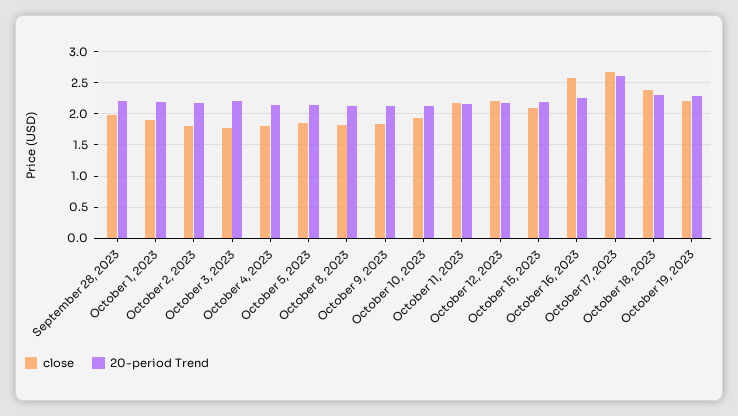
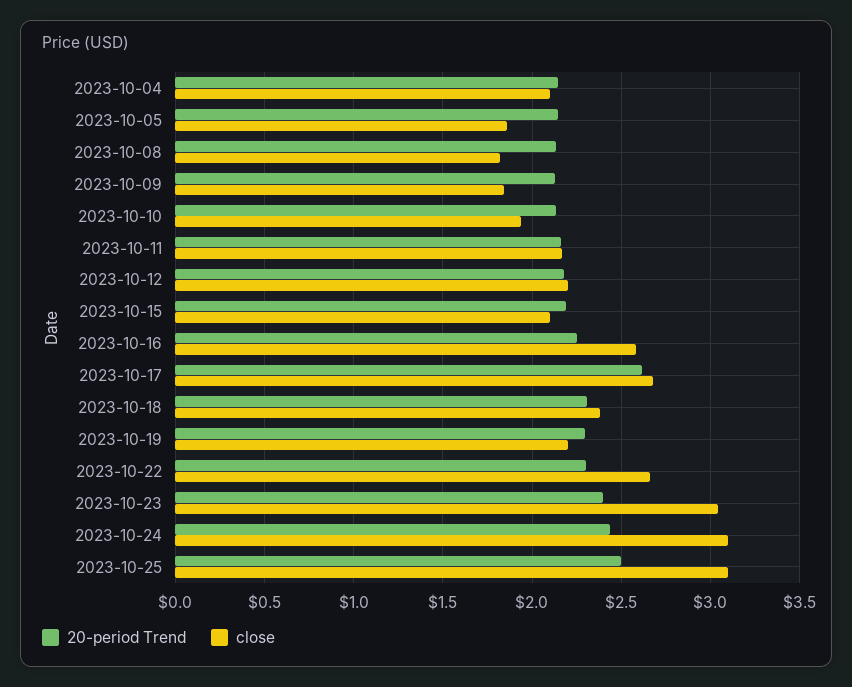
close, September 28, 2023: 2 -> none
20-period Trend, September 28, 2023: 2.2 -> none
close, October 1, 2023: 1.9 -> none
20-period Trend, October 1, 2023: 2.2 -> none
close, October 2, 2023: 1.8 -> none
20-period Trend, October 2, 2023: 2.2 -> none
close, October 3, 2023: 1.8 -> none
20-period Trend, October 3, 2023: 2.2 -> none
close, October 4, 2023: 1.8 -> 2.1
20-period Trend, 2023-10-22: none -> 2.3
close, 2023-10-22: none -> 2.65
20-period Trend, 2023-10-23: none -> 2.4
close, 2023-10-23: none -> 3.05
20-period Trend, 2023-10-24: none -> 2.45
close, 2023-10-24: none -> 3.1
20-period Trend, 2023-10-25: none -> 2.5
close, 2023-10-25: none -> 3.1

